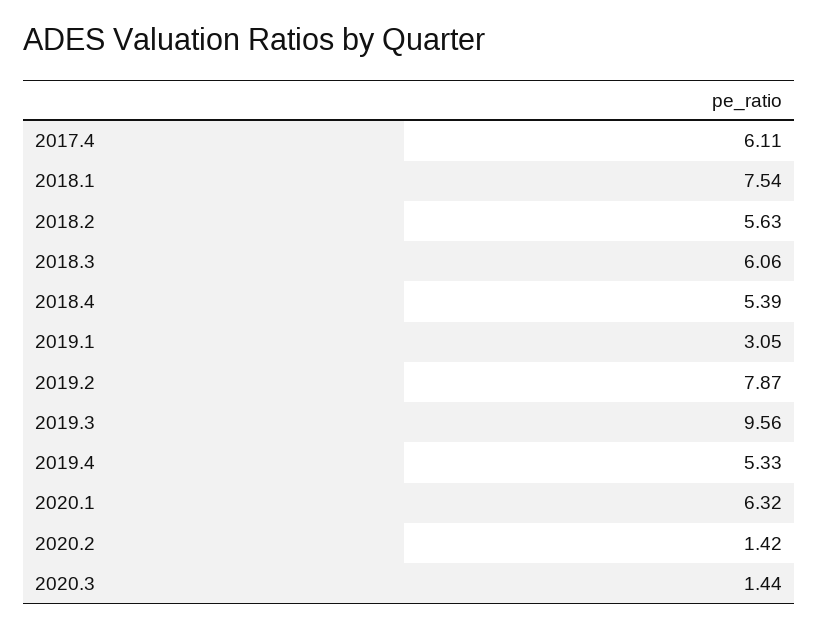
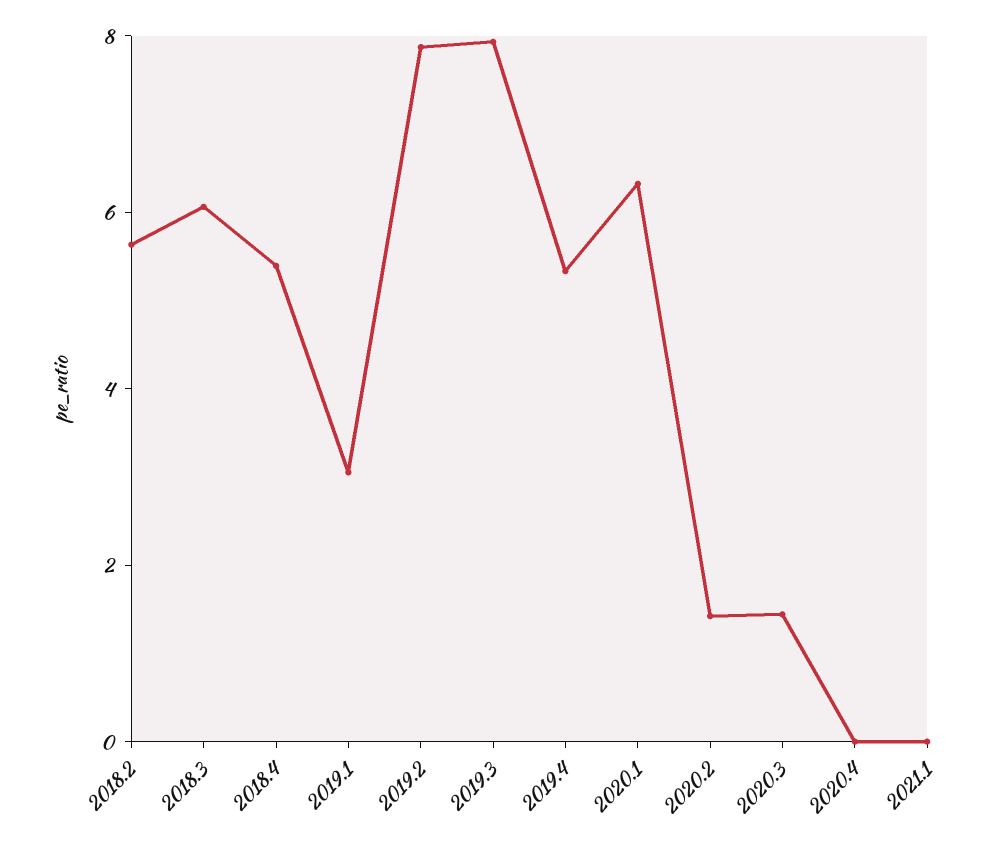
2017.4: 6.11 -> none
2018.1: 7.54 -> none
2019.3: 9.56 -> 8
2020.4: none -> 0
2021.1: none -> 0

